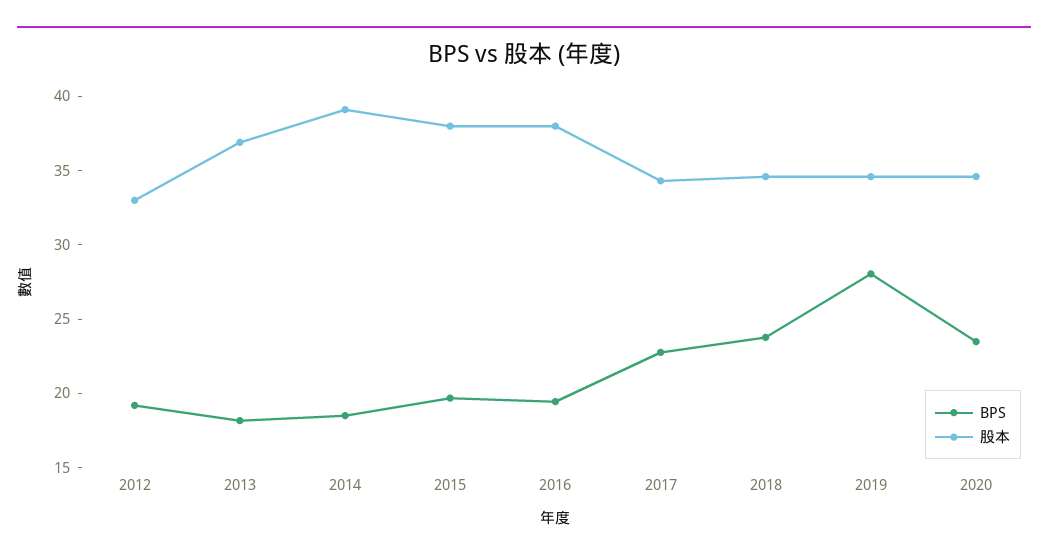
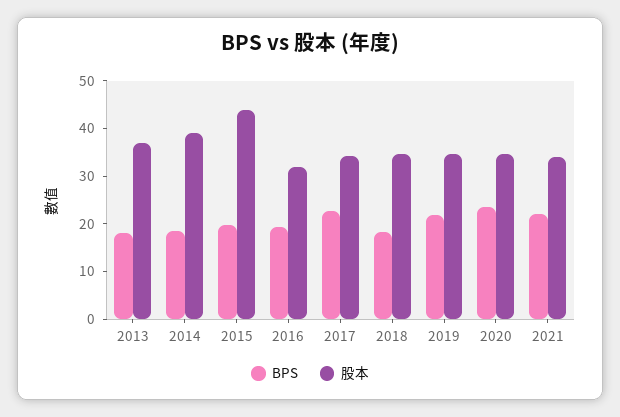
BPS, 2012: 19 -> none
股本, 2012: 33 -> none
股本, 2015: 38 -> 44
股本, 2016: 38 -> 32
BPS, 2018: 24 -> 18
BPS, 2019: 28 -> 22
BPS, 2021: none -> 22
股本, 2021: none -> 34

